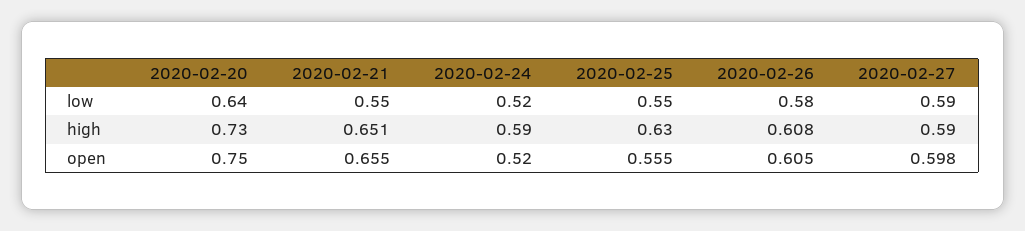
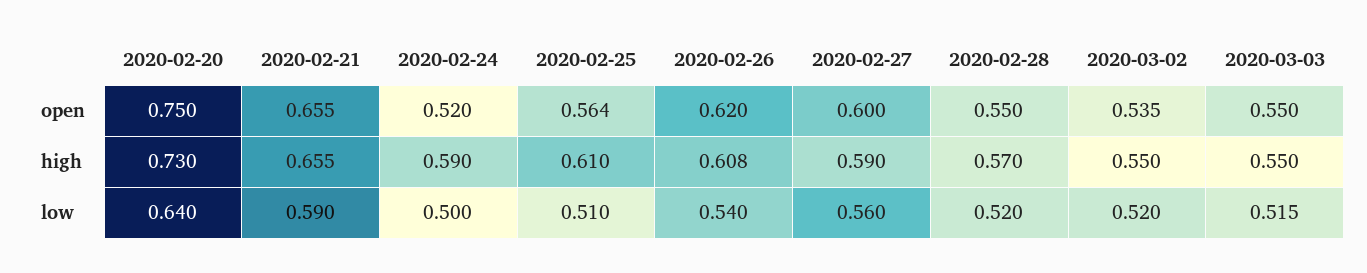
2020-02-21, low: 0.55 -> 0.59
2020-02-24, low: 0.52 -> 0.5
2020-02-25, low: 0.55 -> 0.51
2020-02-26, low: 0.58 -> 0.54
2020-02-27, low: 0.59 -> 0.56
2020-02-21, high: 0.651 -> 0.655
2020-02-25, high: 0.63 -> 0.61
2020-02-25, open: 0.555 -> 0.564
2020-02-26, open: 0.605 -> 0.62
2020-02-27, open: 0.598 -> 0.6
2020-02-28, open: none -> 0.55
2020-03-02, open: none -> 0.535
2020-03-03, open: none -> 0.55
2020-02-28, high: none -> 0.57
2020-03-02, high: none -> 0.55
2020-03-03, high: none -> 0.55
2020-02-28, low: none -> 0.52
2020-03-02, low: none -> 0.52
2020-03-03, low: none -> 0.515

